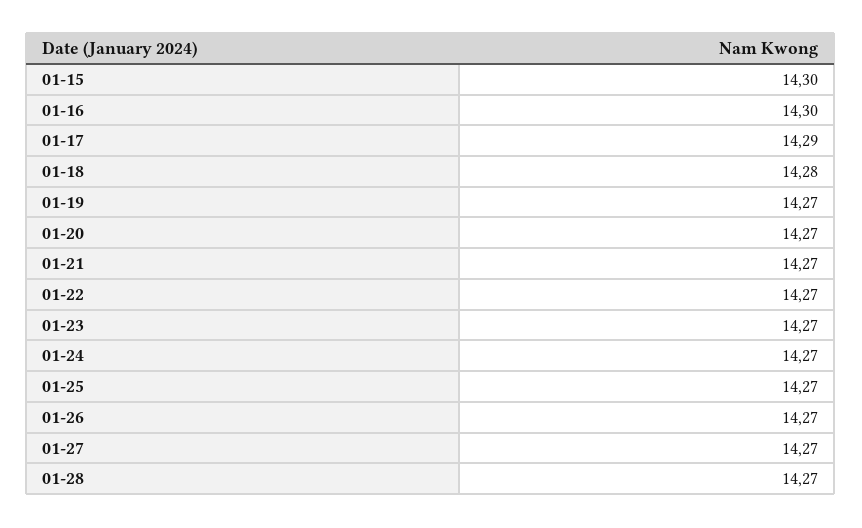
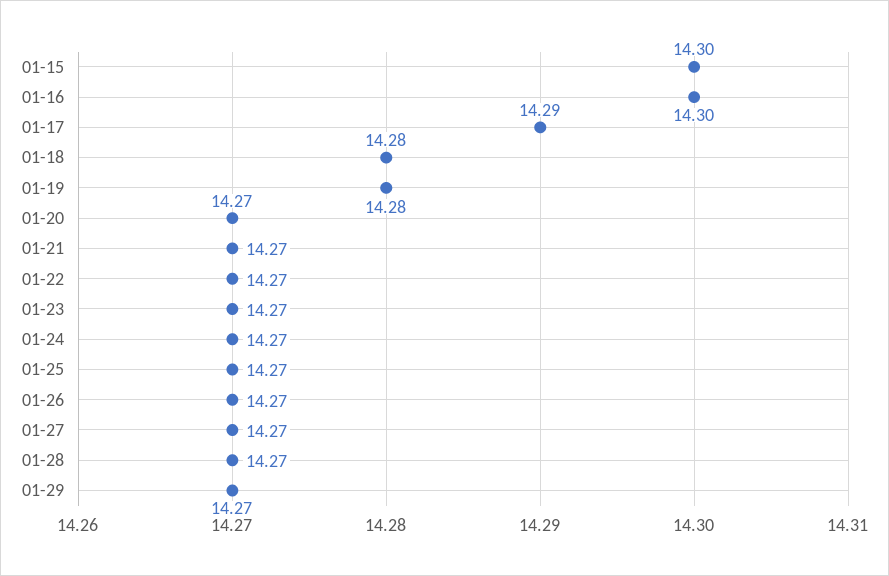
01-19: 14.27 -> 14.28
01-29: none -> 14.27

